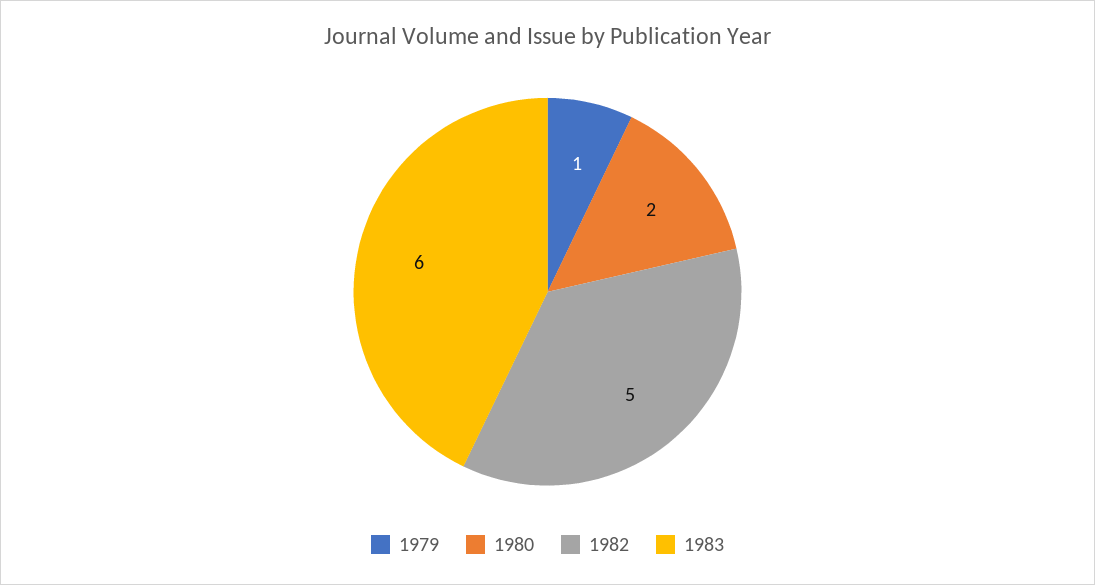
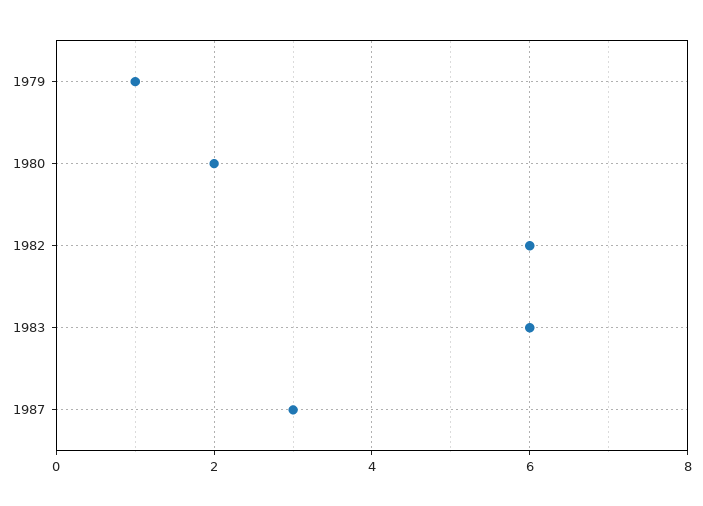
1982: 5 -> 6
1987: none -> 3

